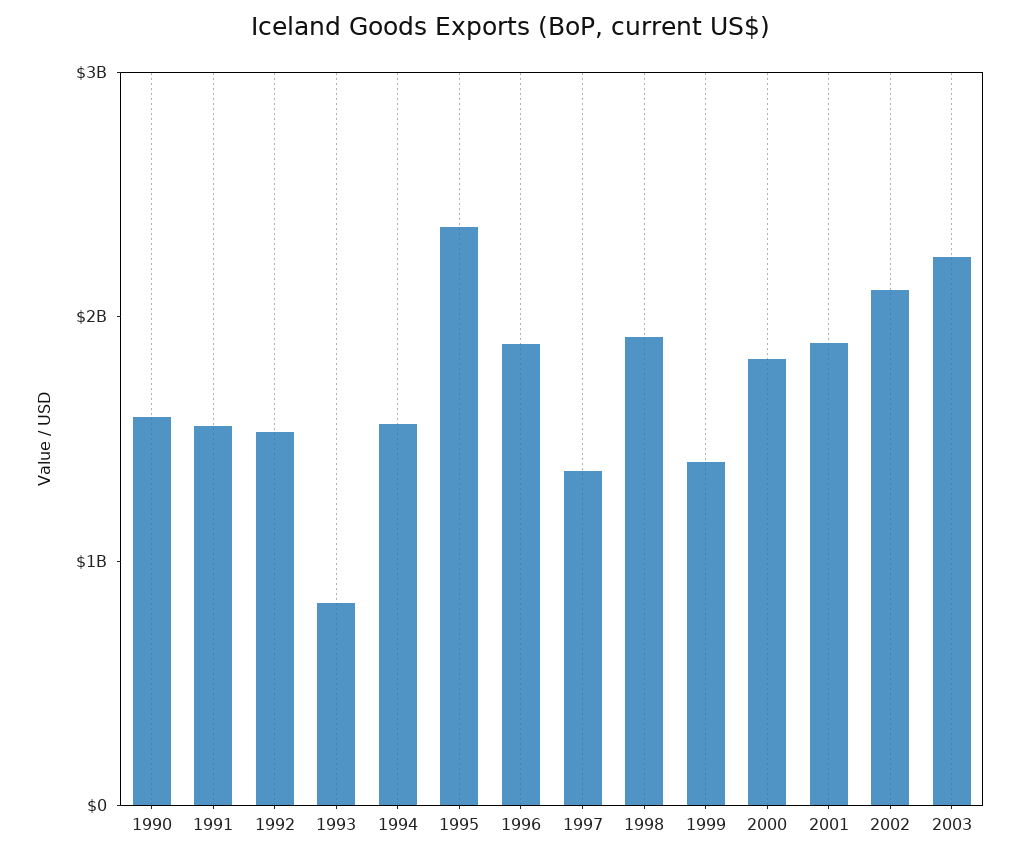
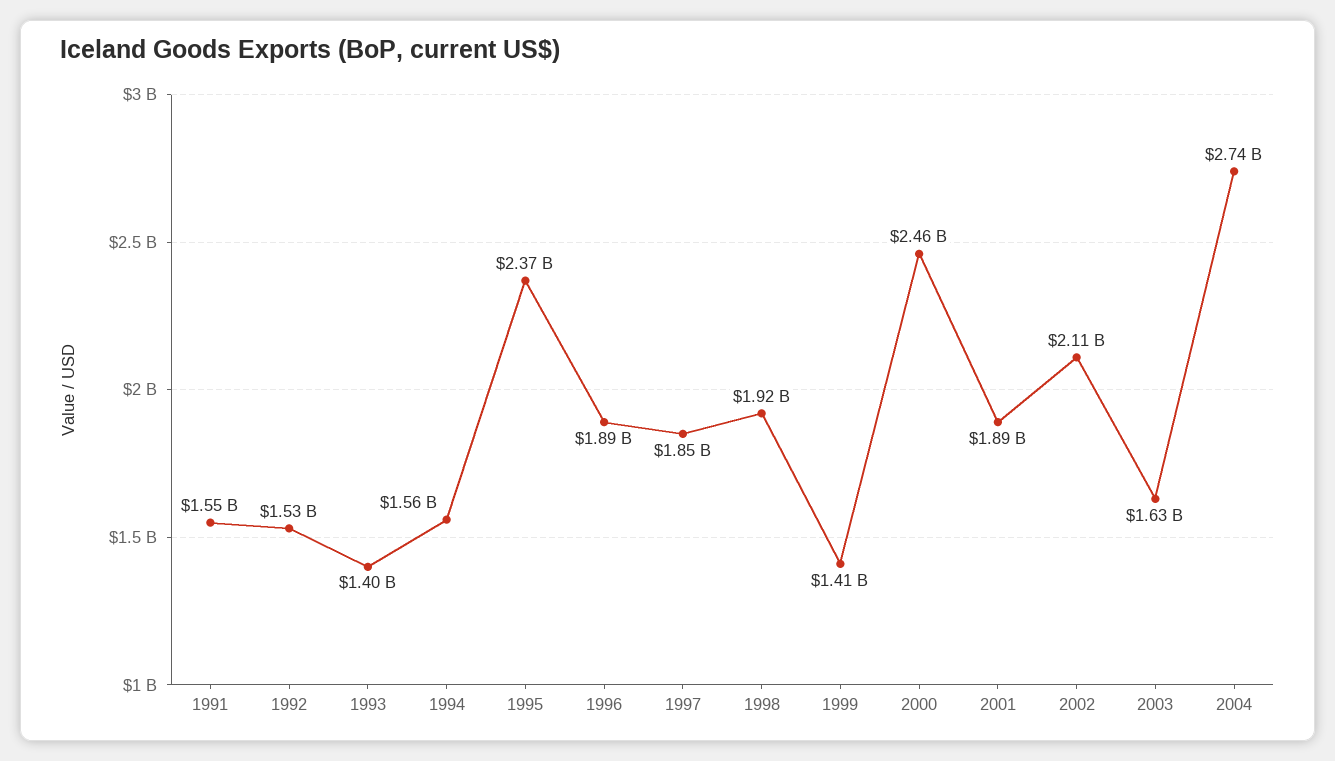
1990: 1600000000 -> none
1993: 800000000 -> 1400000000
1997: 1400000000 -> 1850000000
2000: 1800000000 -> 2460000000
2003: 2200000000 -> 1630000000
2004: none -> 2740000000

